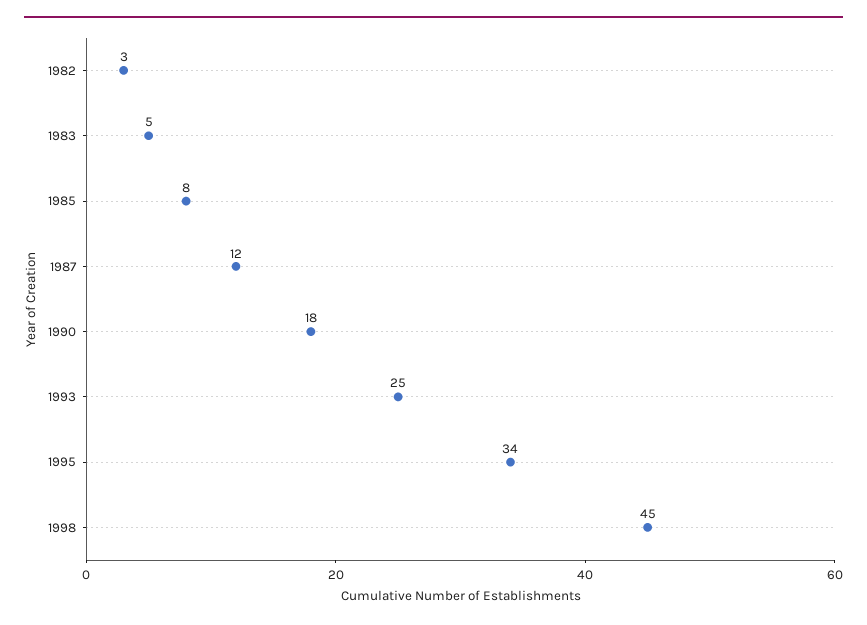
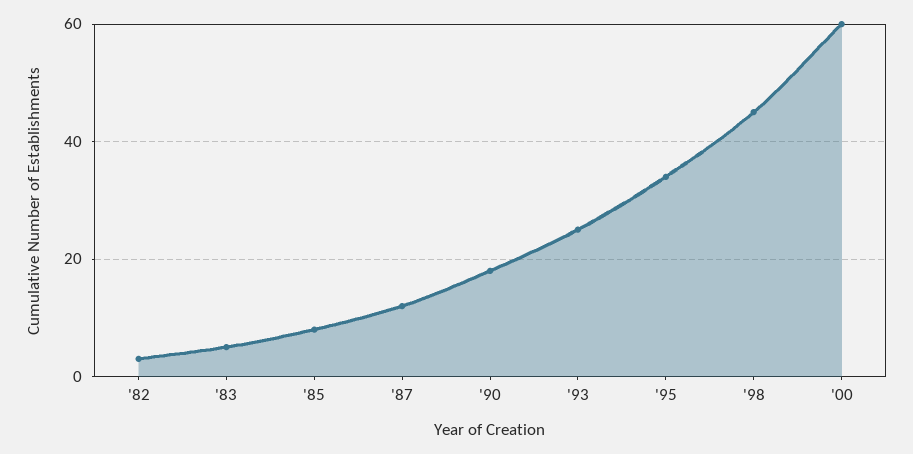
'00: none -> 60

